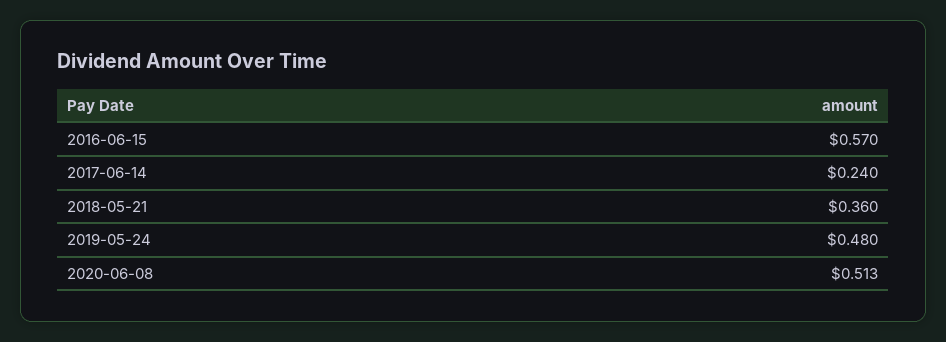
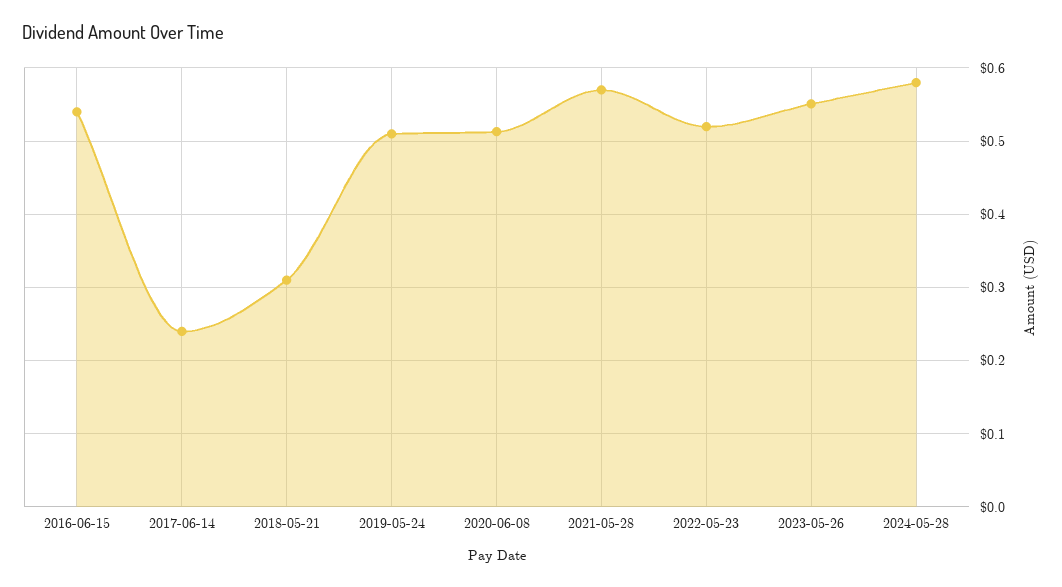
2016-06-15: 0.57 -> 0.54
2018-05-21: 0.36 -> 0.31
2019-05-24: 0.48 -> 0.51
2021-05-28: none -> 0.57
2022-05-23: none -> 0.52
2023-05-26: none -> 0.55
2024-05-28: none -> 0.58

